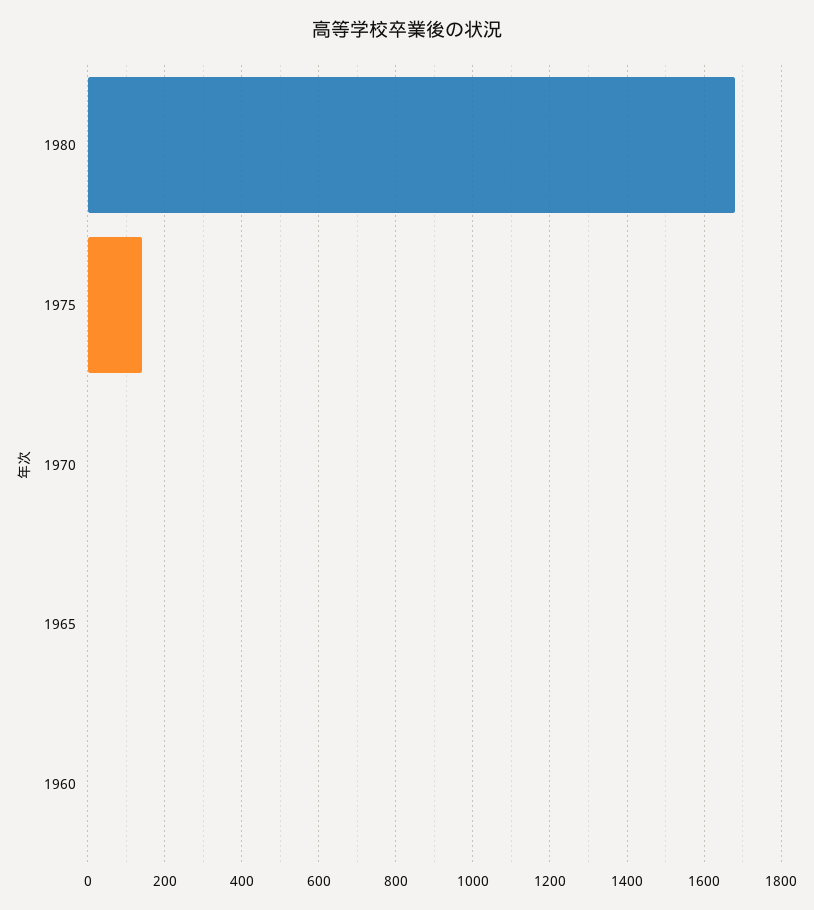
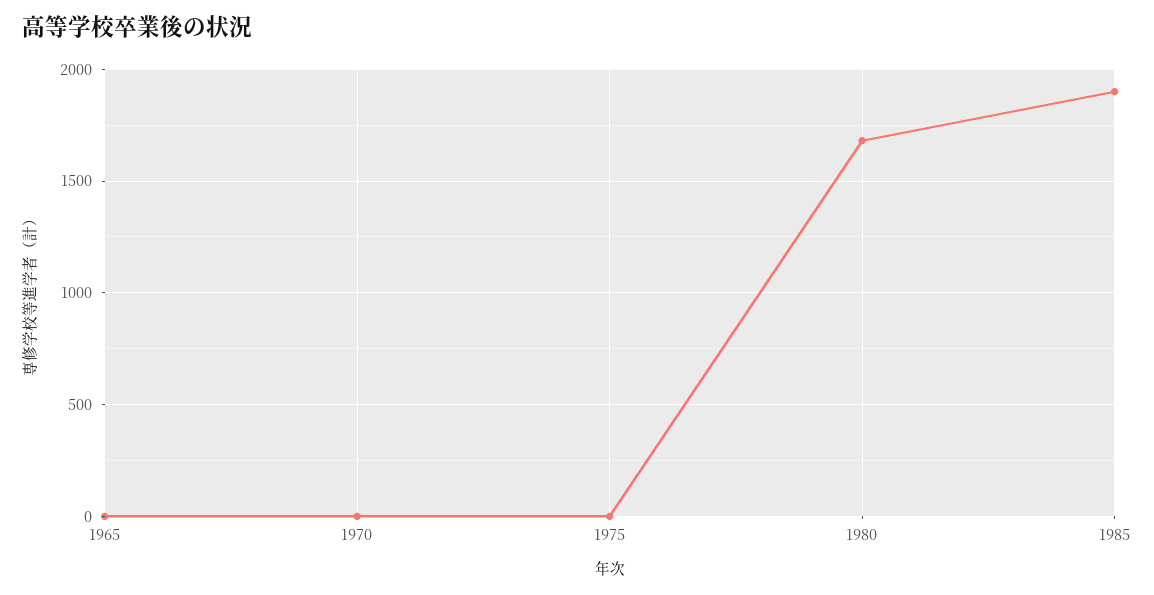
1975: 140 -> 0
1960: 0 -> none
1985: none -> 1900

